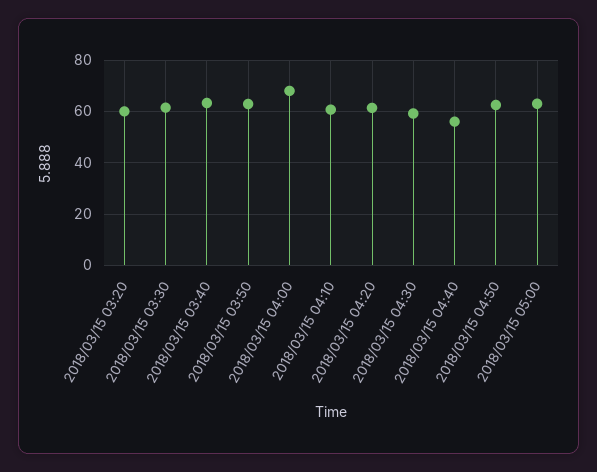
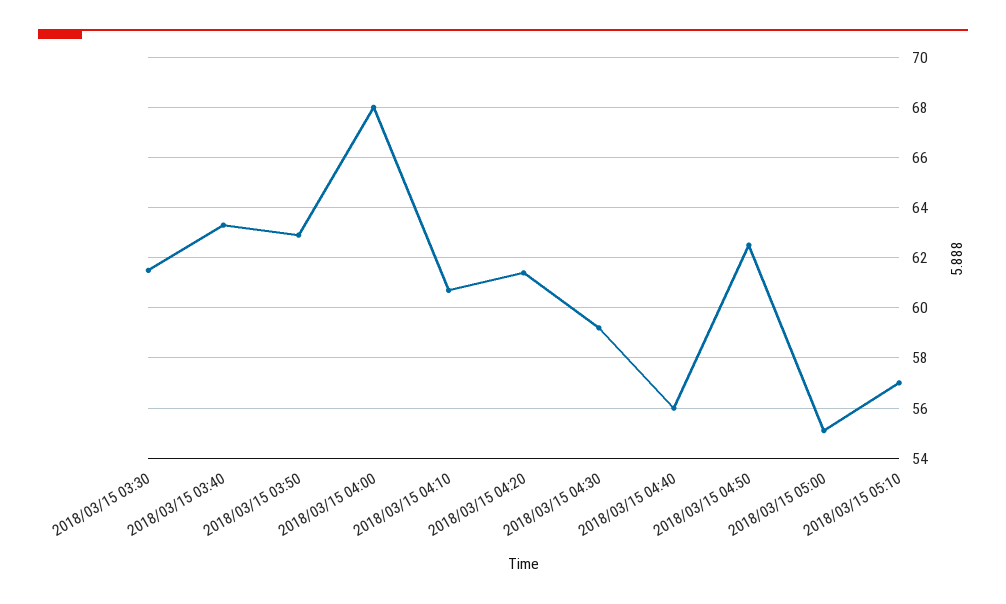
2018/03/15 03:20: 60 -> none
2018/03/15 05:00: 62.5 -> 55
2018/03/15 05:10: none -> 57

